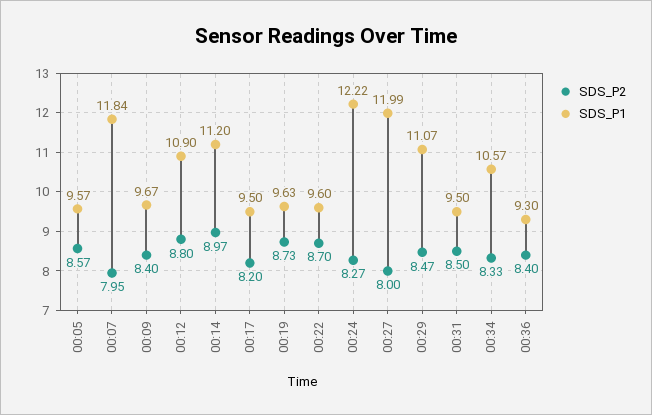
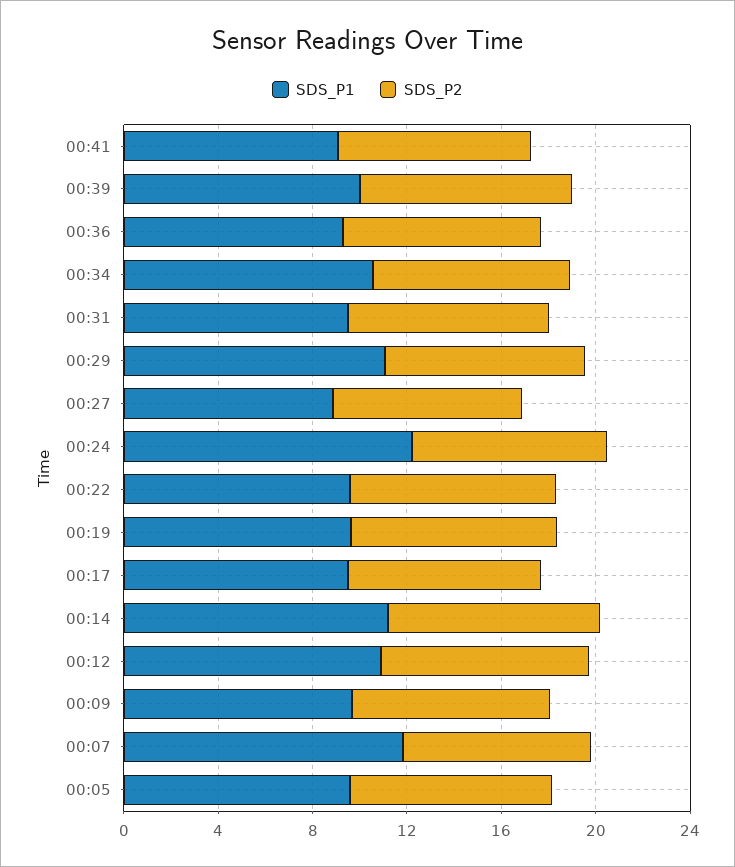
SDS_P1, 00:27: 11.99 -> 9
SDS_P1, 00:41: none -> 9
SDS_P2, 00:41: none -> 8
SDS_P1, 00:39: none -> 10
SDS_P2, 00:39: none -> 9

